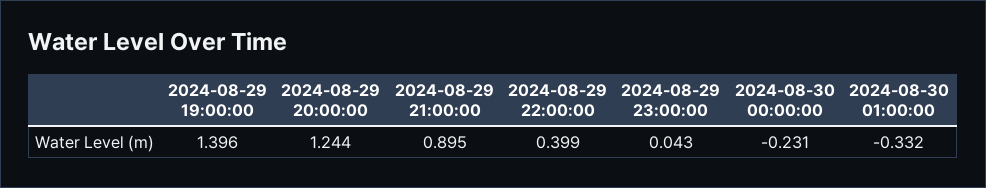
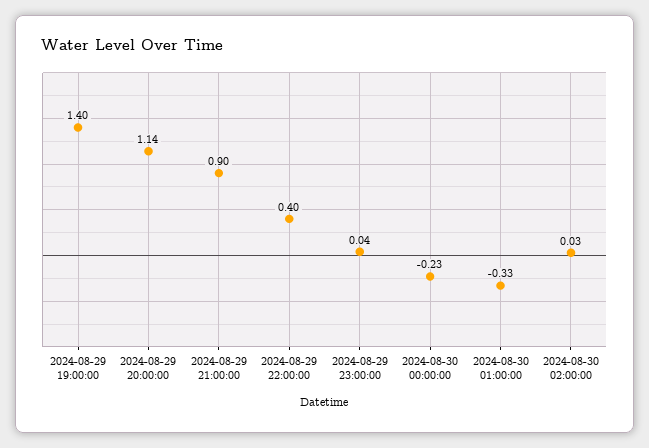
2024-08-29 20:00:00: 1.244 -> 1.14
2024-08-30 02:00:00: none -> 0.03

